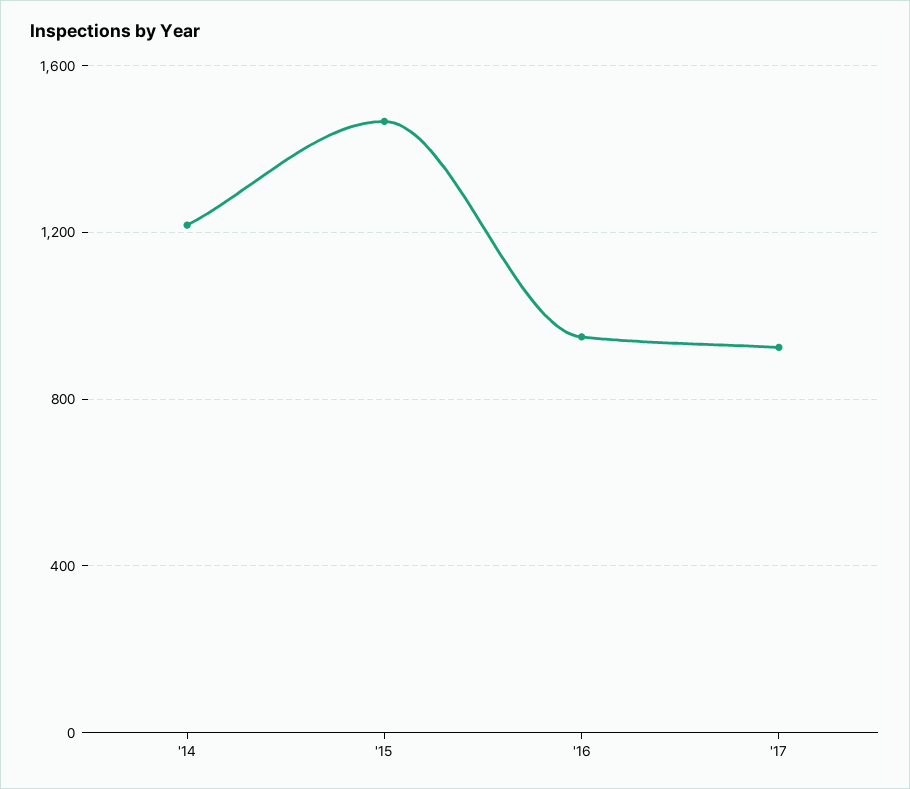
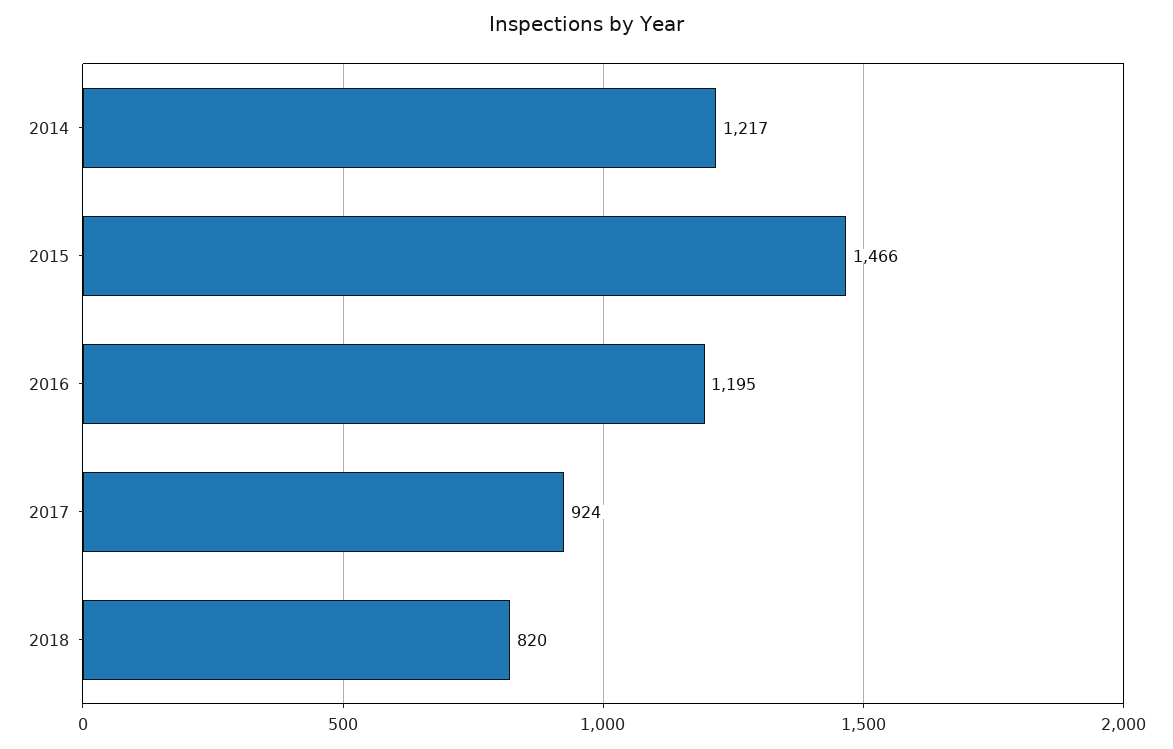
'16: 950 -> 1195
2018: none -> 820

